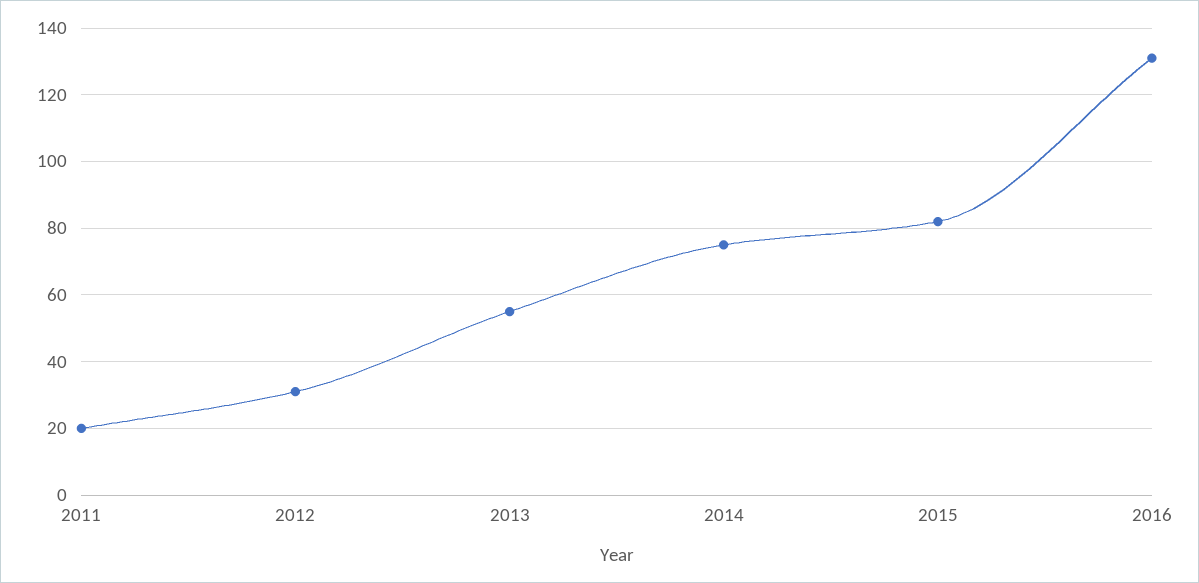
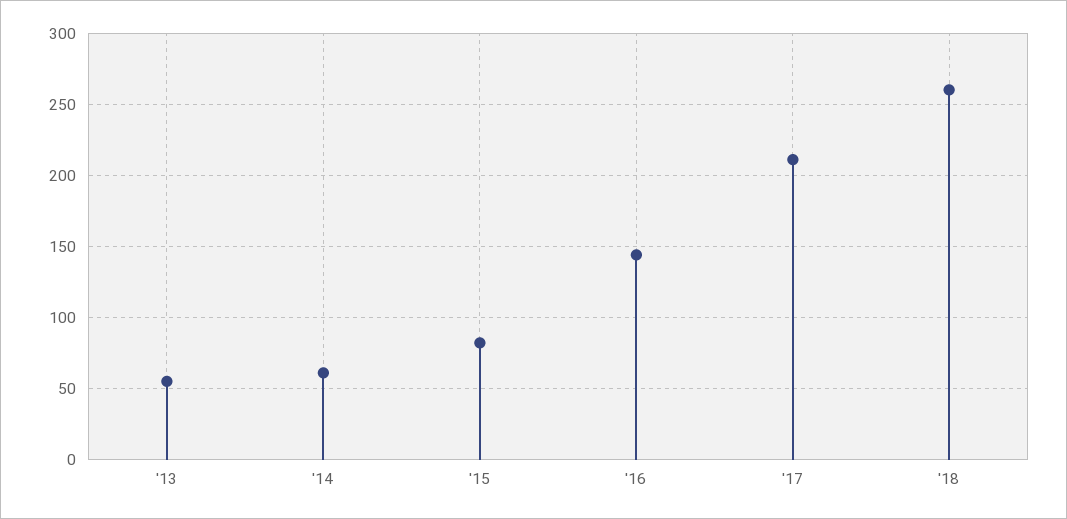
2011: 20 -> none
2012: 30 -> none
2014: 75 -> 60
2016: 130 -> 145
'17: none -> 210
'18: none -> 260

